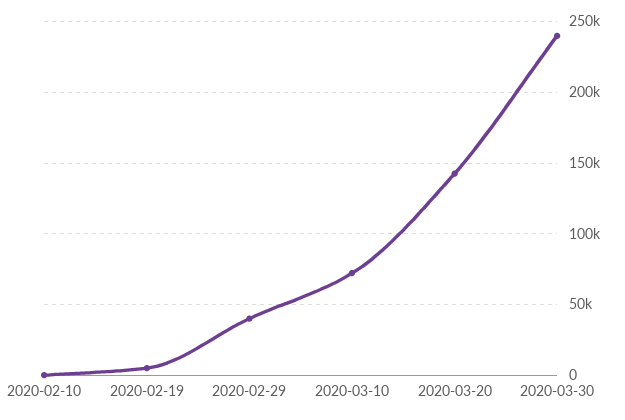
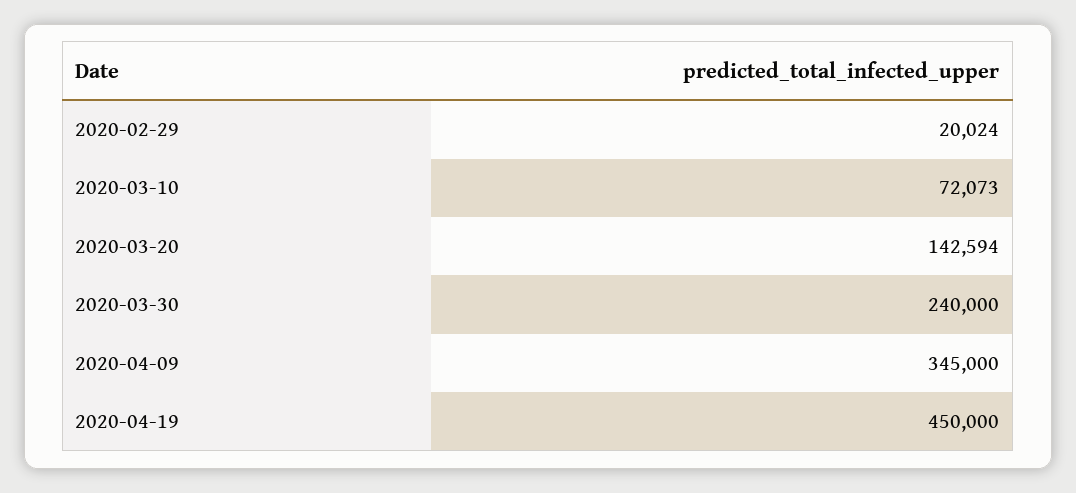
2020-02-10: 0 -> none
2020-02-19: 5000 -> none
2020-02-29: 40000 -> 20024
2020-04-09: none -> 345000
2020-04-19: none -> 450000

